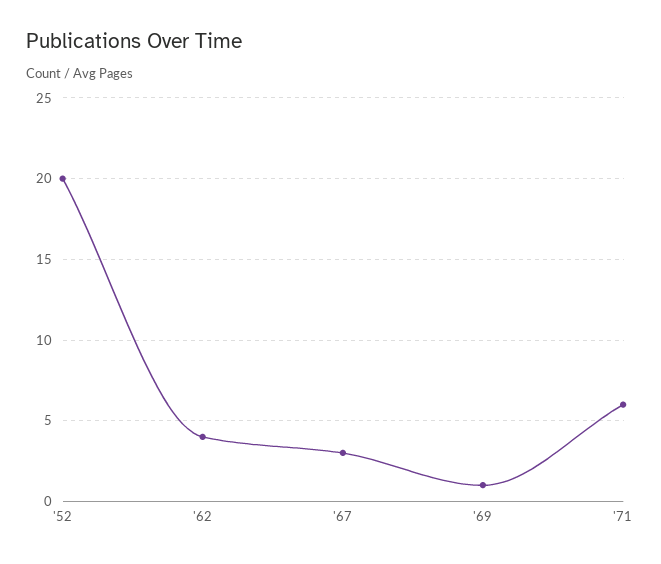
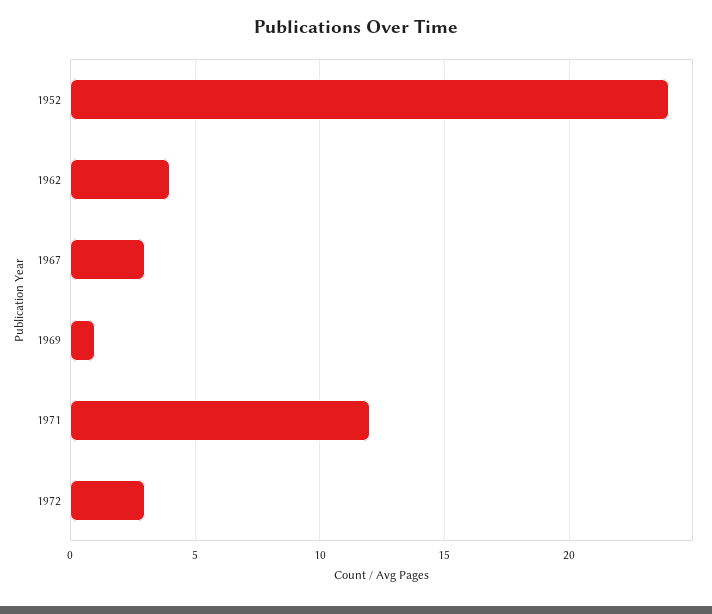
'52: 20 -> 24
'71: 6 -> 12
1972: none -> 3

